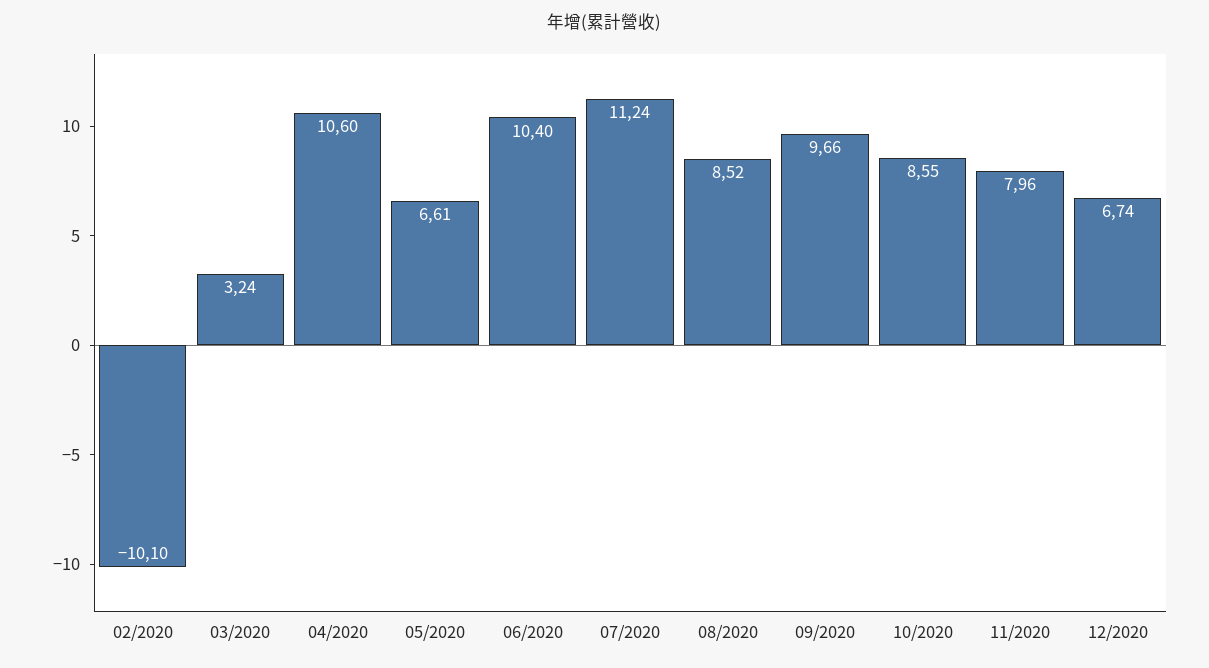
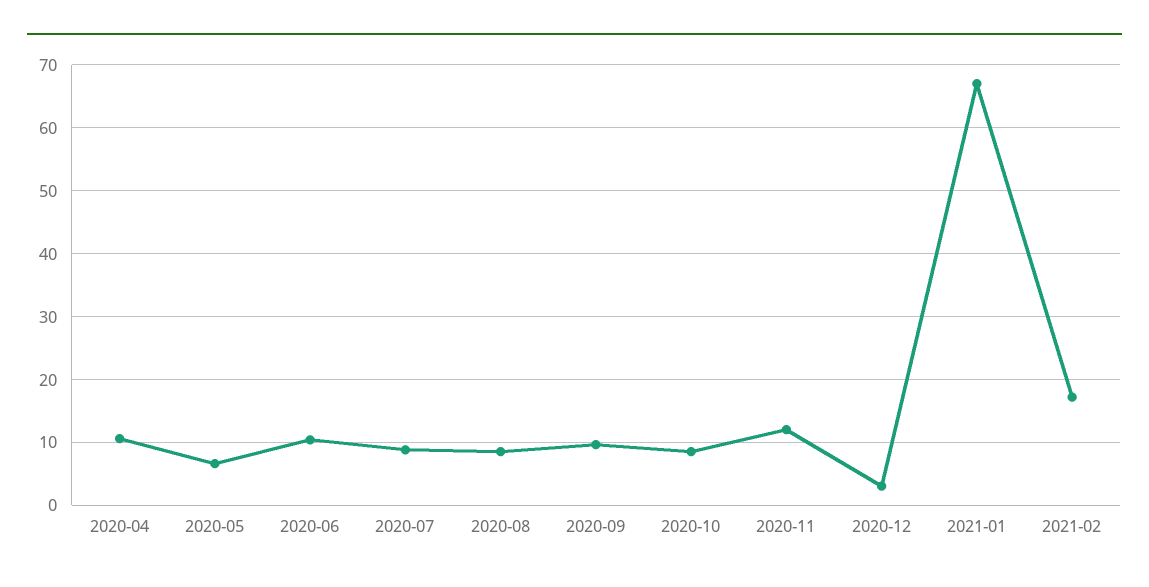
02/2020: -10.1 -> none
03/2020: 3.24 -> none
07/2020: 11.24 -> 9
11/2020: 7.96 -> 12
12/2020: 6.74 -> 3
2021-01: none -> 67
2021-02: none -> 17

